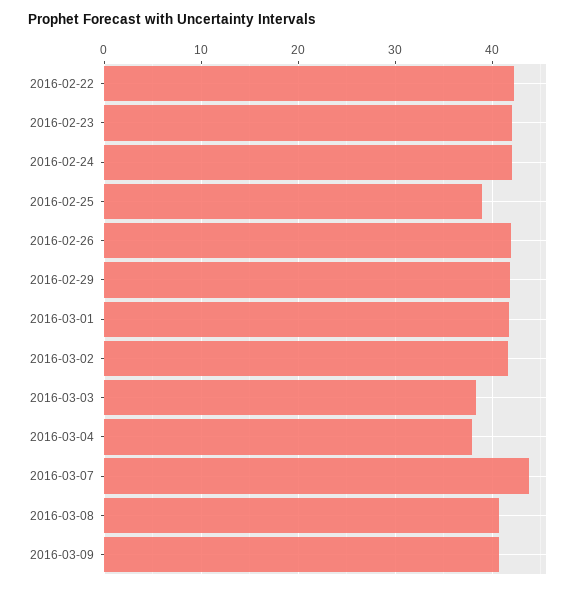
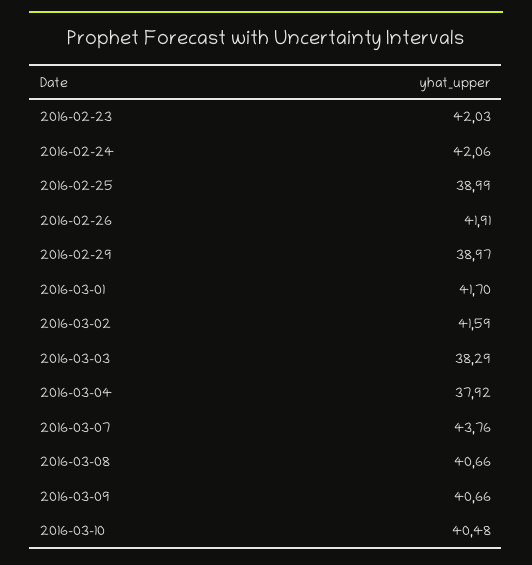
2016-02-22: 42 -> none
2016-02-29: 42 -> 38.97
2016-03-10: none -> 40.48

